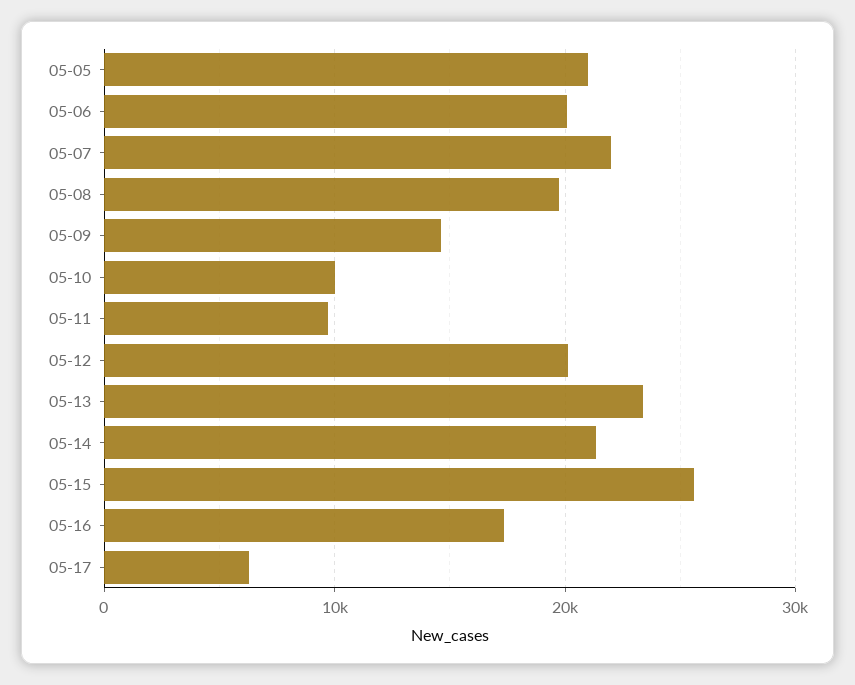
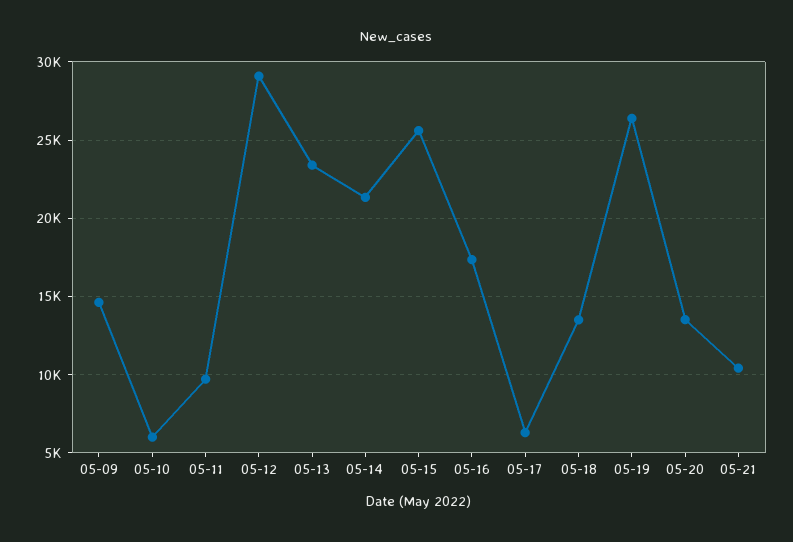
05-05: 21000 -> none
05-06: 20000 -> none
05-07: 22000 -> none
05-08: 20000 -> none
05-10: 10000 -> 6000
05-12: 20000 -> 29000
05-18: none -> 13500
05-19: none -> 26500
05-20: none -> 13500
05-21: none -> 10500

